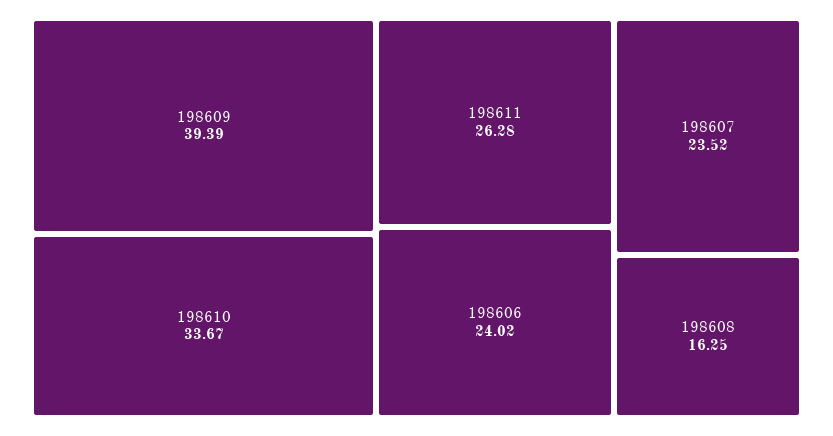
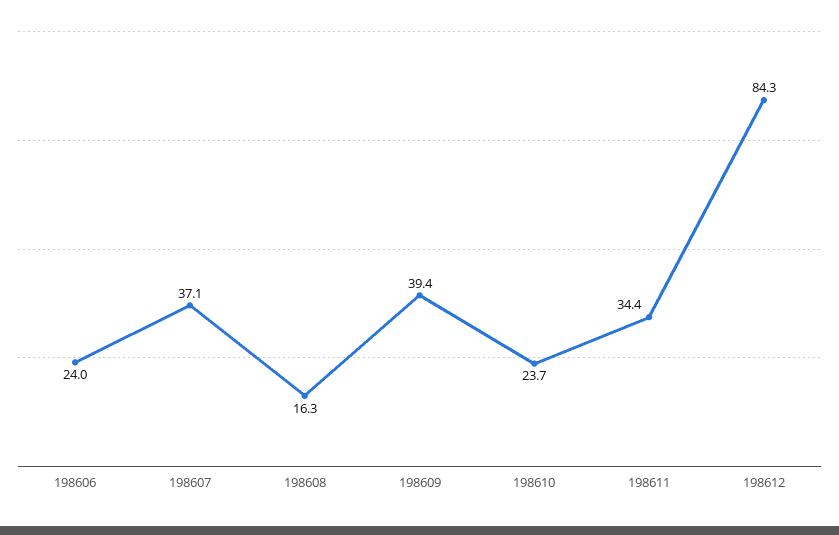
198610: 33.67 -> 23.7
198611: 26.28 -> 34.4
198607: 23.52 -> 37.1
198612: none -> 84.3

